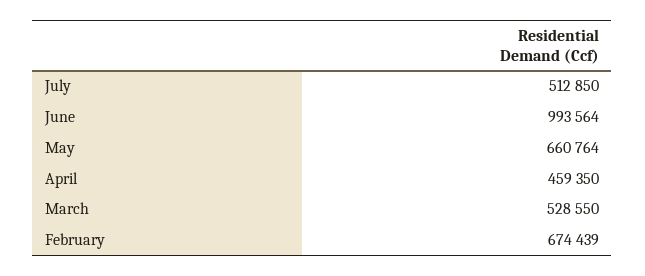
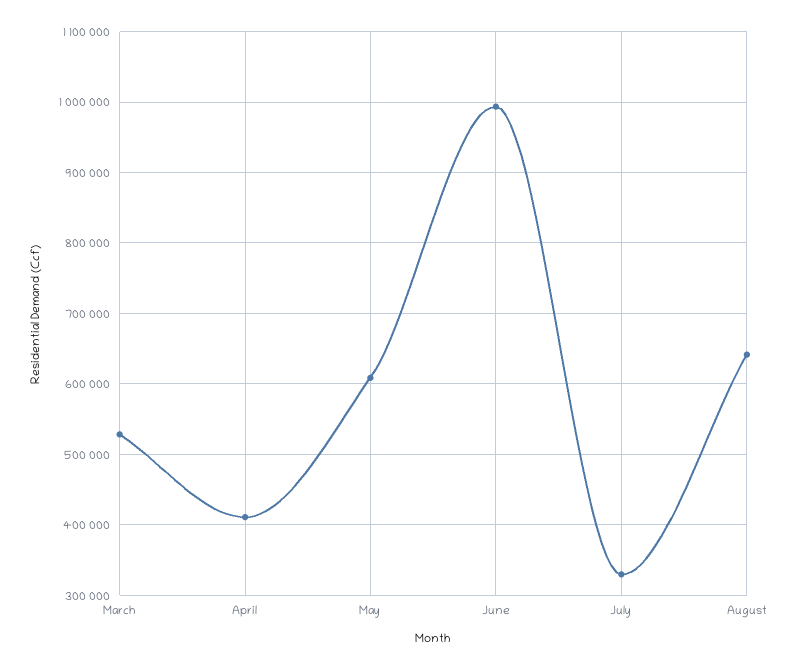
July: 512850 -> 330000
May: 660764 -> 610000
April: 459350 -> 410000
February: 674439 -> none
August: none -> 640000

